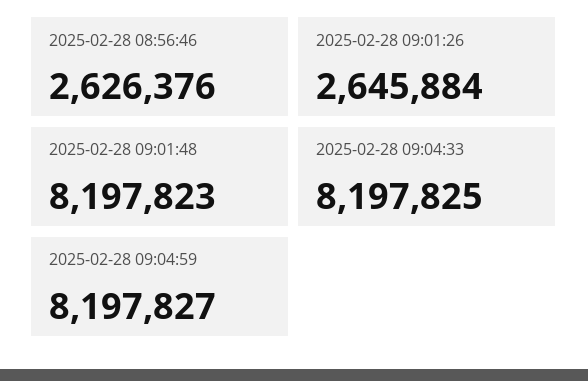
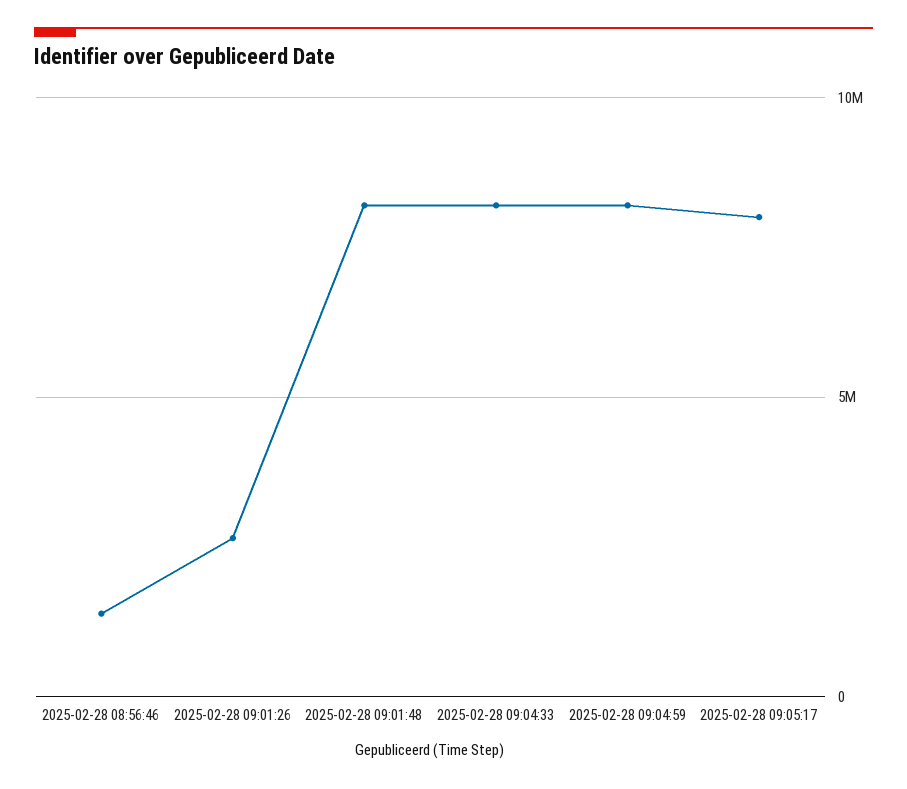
2025-02-28 08:56:46: 2626376 -> 1500000
2025-02-28 09:05:17: none -> 8000000

